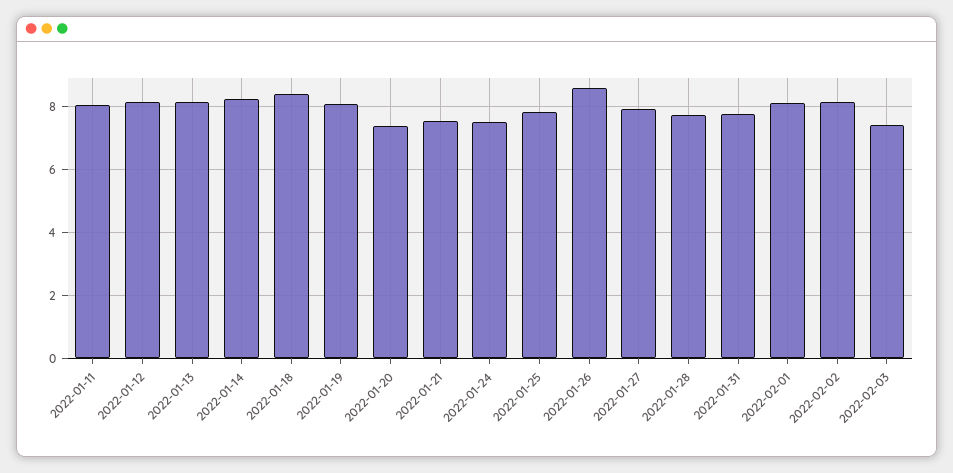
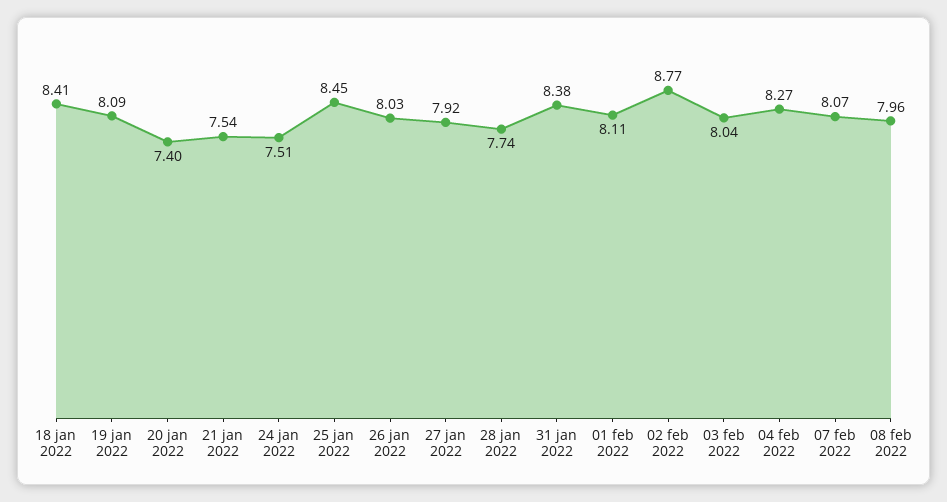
2022-01-11: 8 -> none
2022-01-12: 8.2 -> none
2022-01-13: 8.2 -> none
2022-01-14: 8.2 -> none
2022-01-25: 7.8 -> 8.45
2022-01-26: 8.6 -> 8.03
2022-01-31: 7.8 -> 8.38
2022-02-02: 8.2 -> 8.77
2022-02-03: 7.4 -> 8.04
04 feb 2022: none -> 8.27
07 feb 2022: none -> 8.07
08 feb 2022: none -> 7.96

